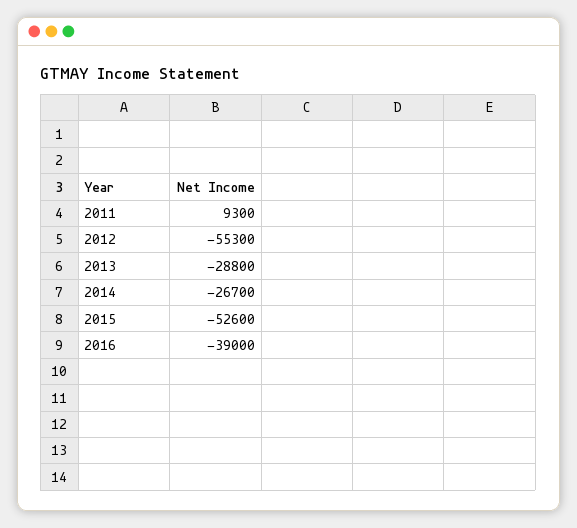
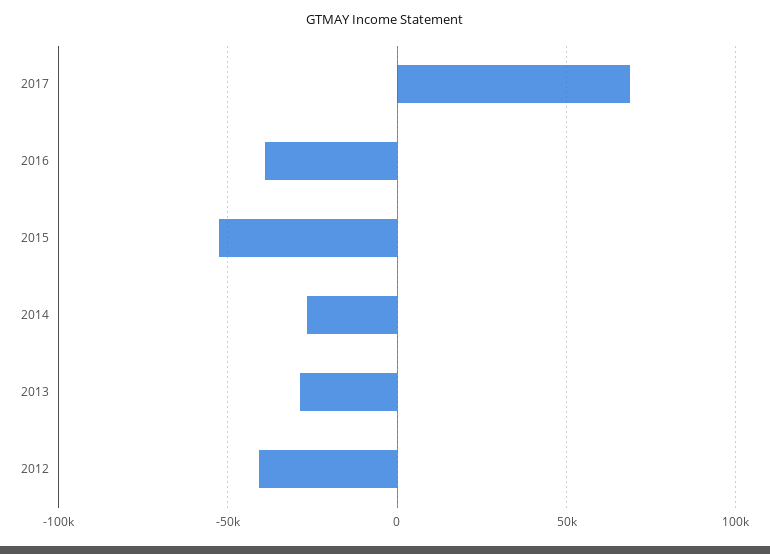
2011: 9300 -> none
2012: -55300 -> -40000
2017: none -> 70000

